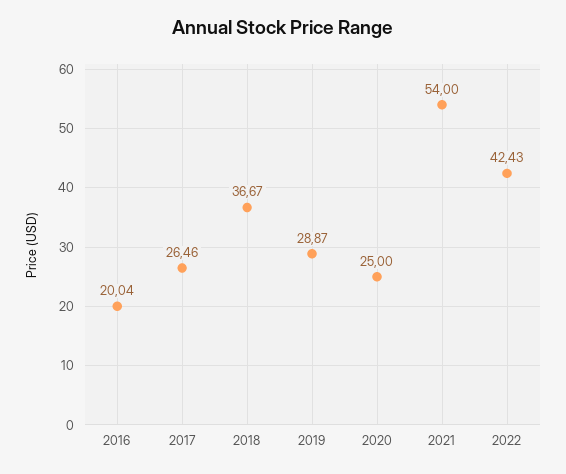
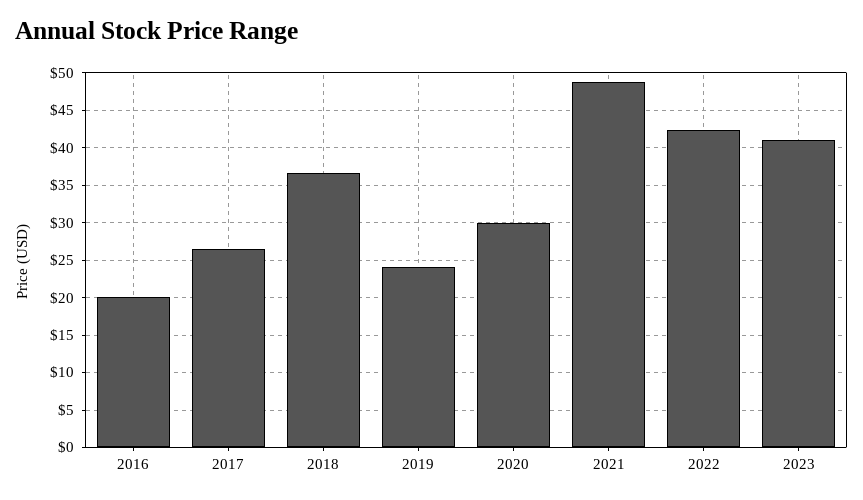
2019: 28.87 -> 24
2020: 25 -> 30
2021: 54 -> 49
2023: none -> 41

